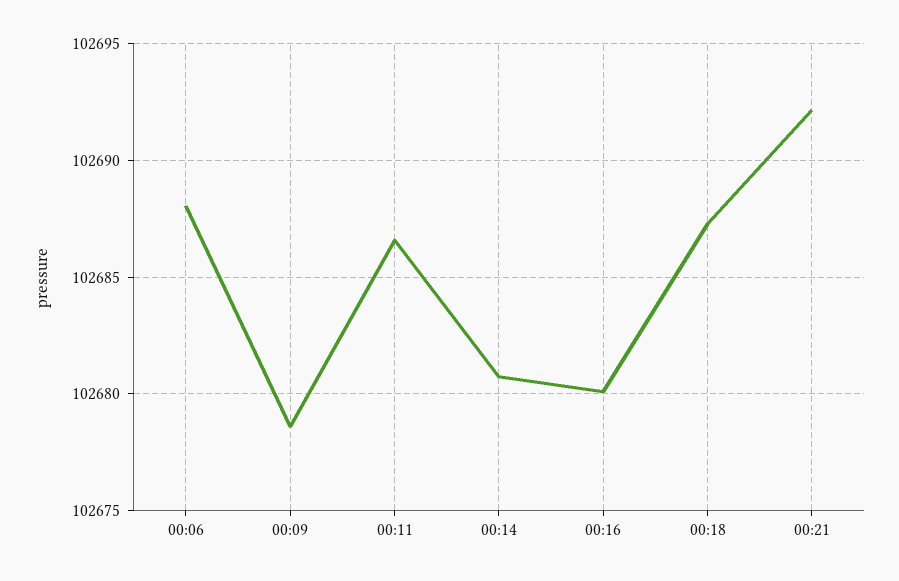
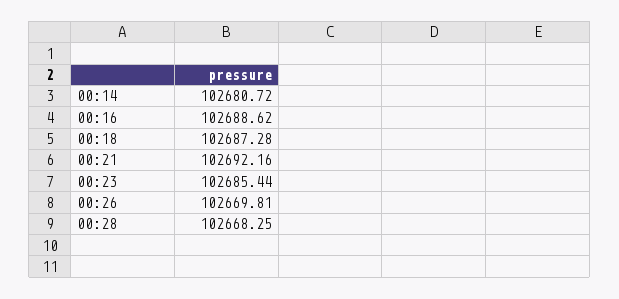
00:06: 102688 -> none
00:09: 102678.5 -> none
00:11: 102686.5 -> none
00:16: 102680 -> 102688.62
00:23: none -> 102685.44
00:26: none -> 102669.81
00:28: none -> 102668.25

